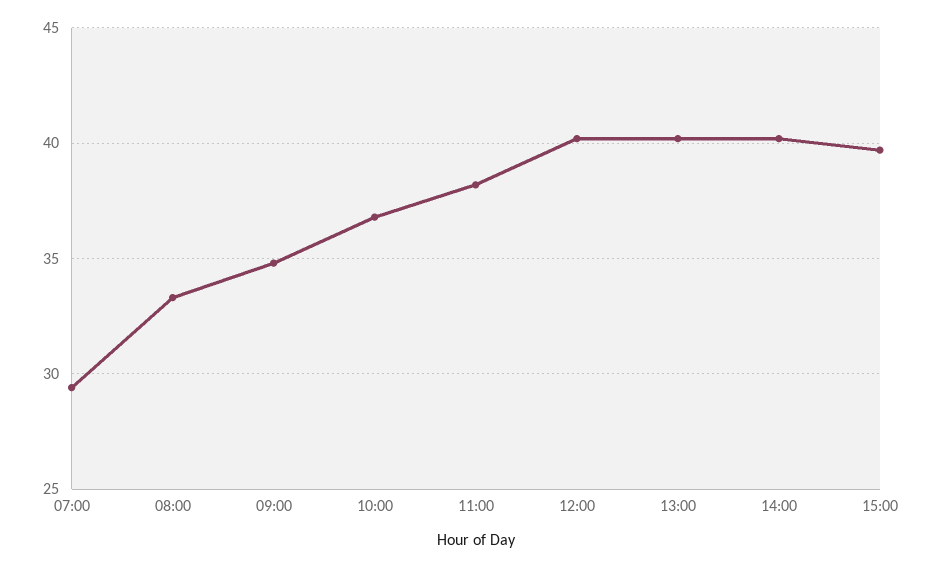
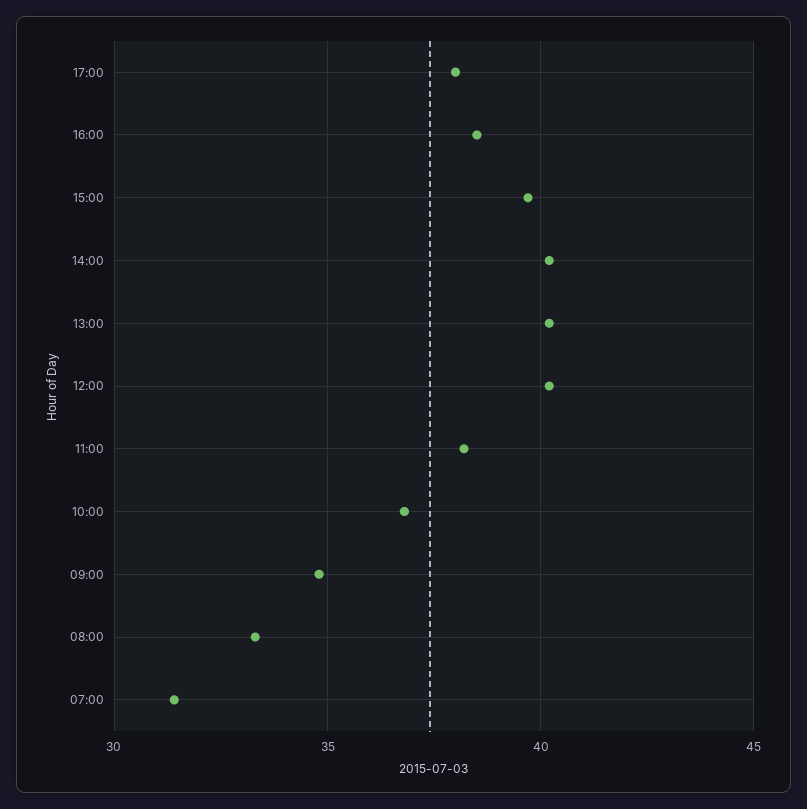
07:00: 29.5 -> 31.5
17:00: none -> 38
16:00: none -> 38.5

